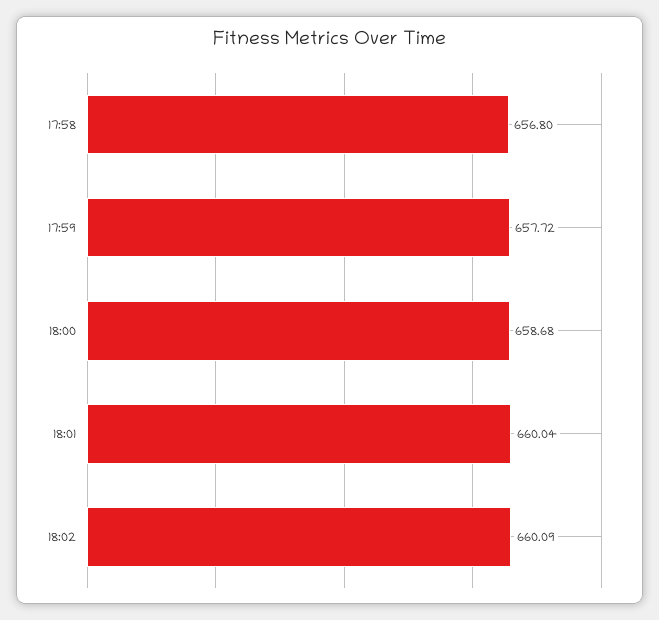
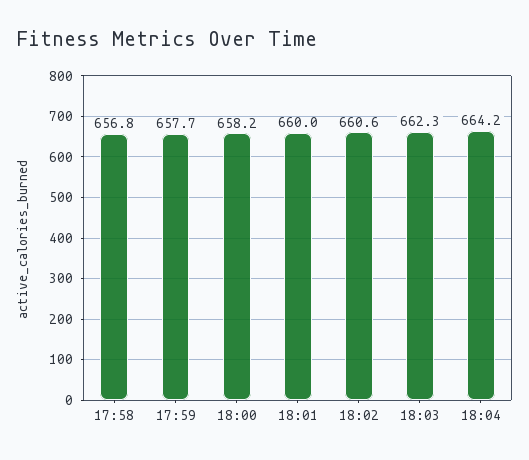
18:00: 658.68 -> 658.2
18:02: 660.09 -> 660.6
18:03: none -> 662.3
18:04: none -> 664.2

